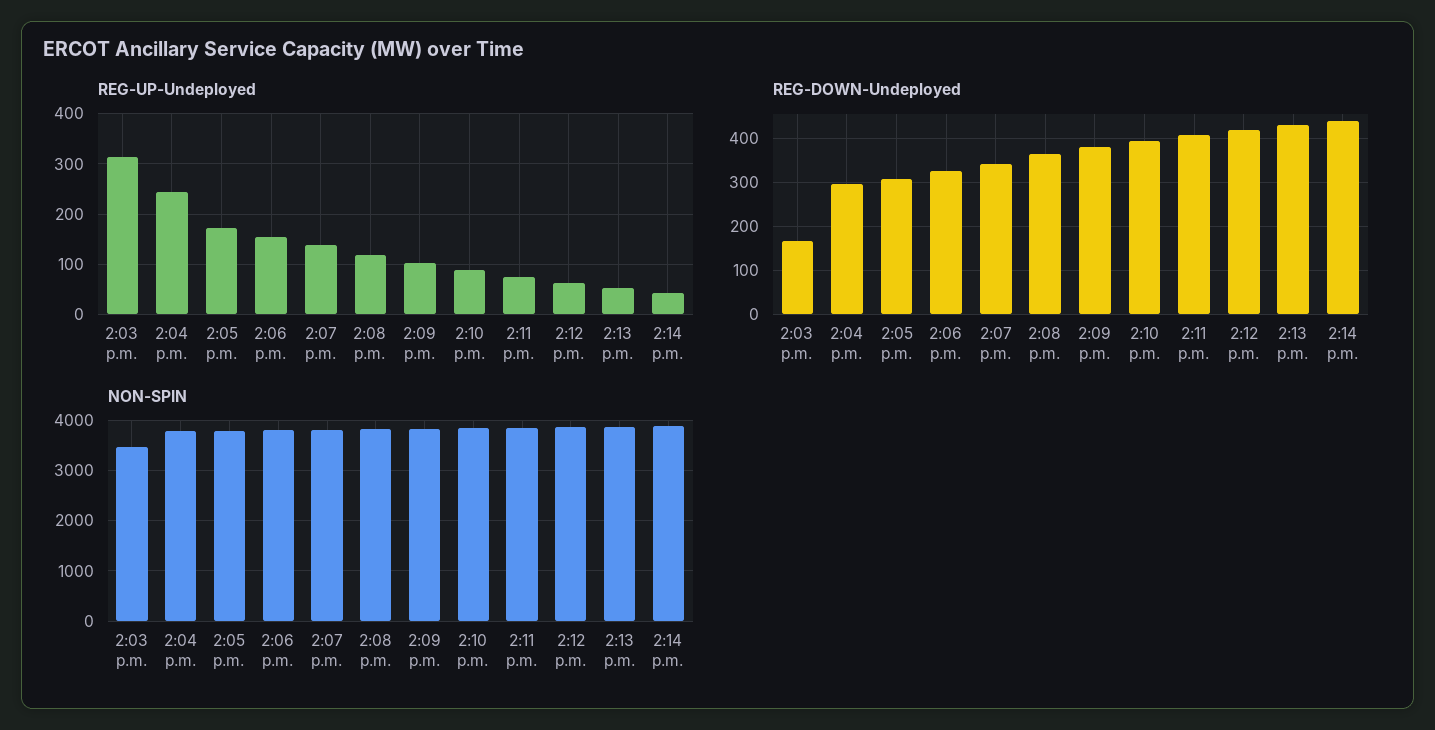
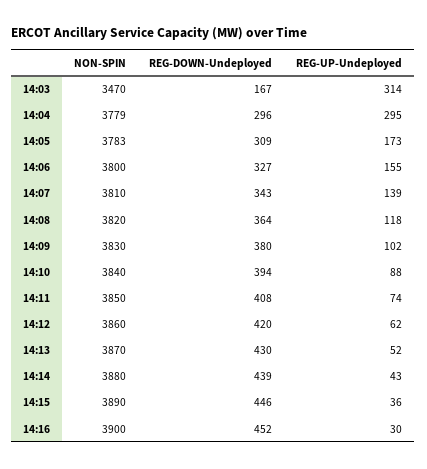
REG-UP-Undeployed, 2:04 p.m.: 240 -> 295
NON-SPIN, 14:15: none -> 3890
REG-DOWN-Undeployed, 14:15: none -> 446
REG-UP-Undeployed, 14:15: none -> 36
NON-SPIN, 14:16: none -> 3900
REG-DOWN-Undeployed, 14:16: none -> 452
REG-UP-Undeployed, 14:16: none -> 30

